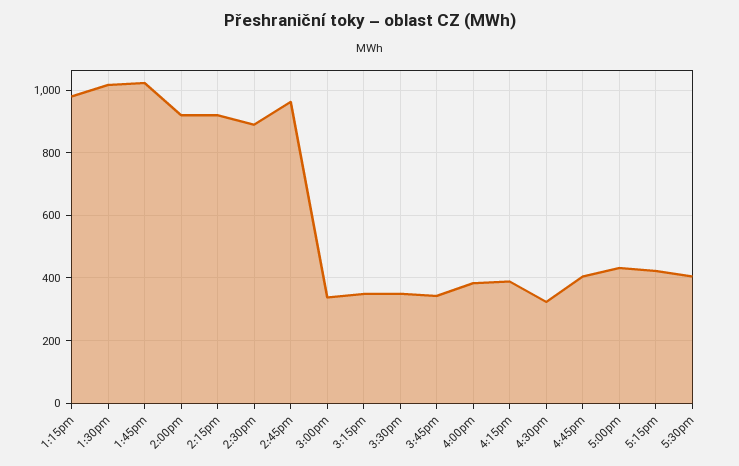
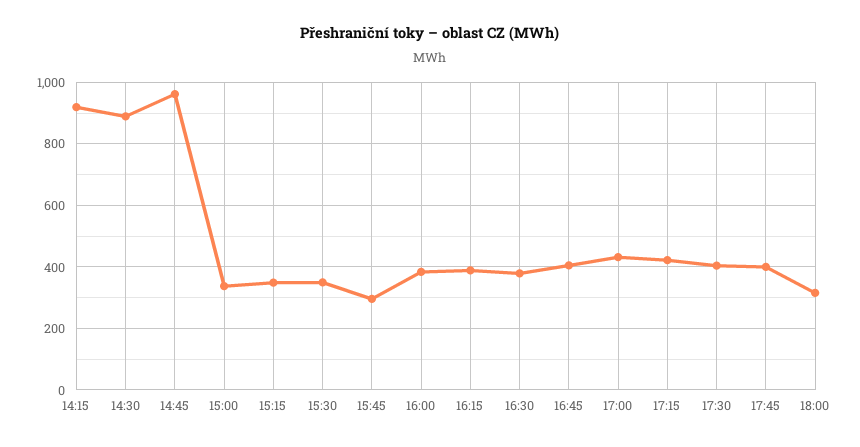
1:15pm: 980 -> none
1:30pm: 1020 -> none
1:45pm: 1020 -> none
2:00pm: 920 -> none
3:45pm: 340 -> 300
4:30pm: 320 -> 380
17:45: none -> 400
18:00: none -> 320

